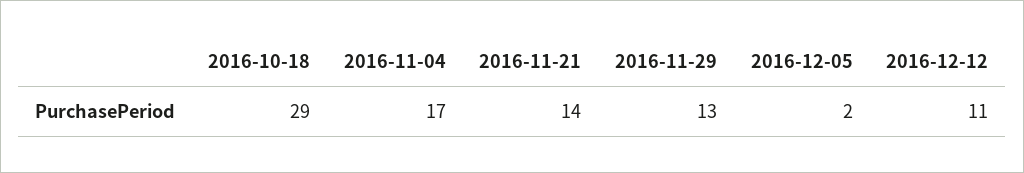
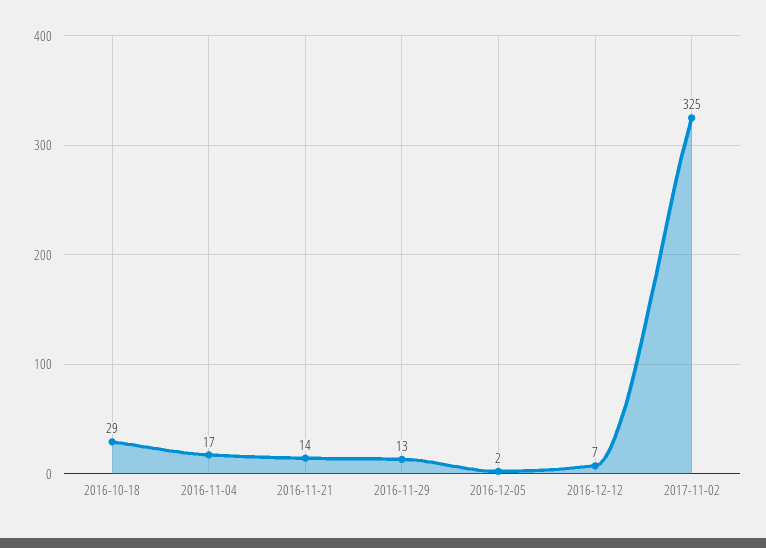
2016-12-12: 11 -> 7
2017-11-02: none -> 325

